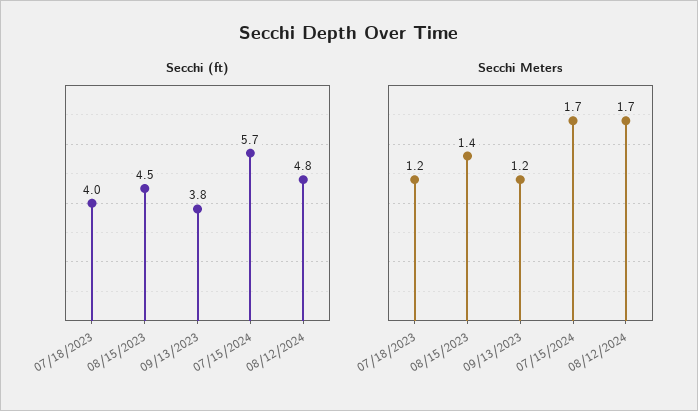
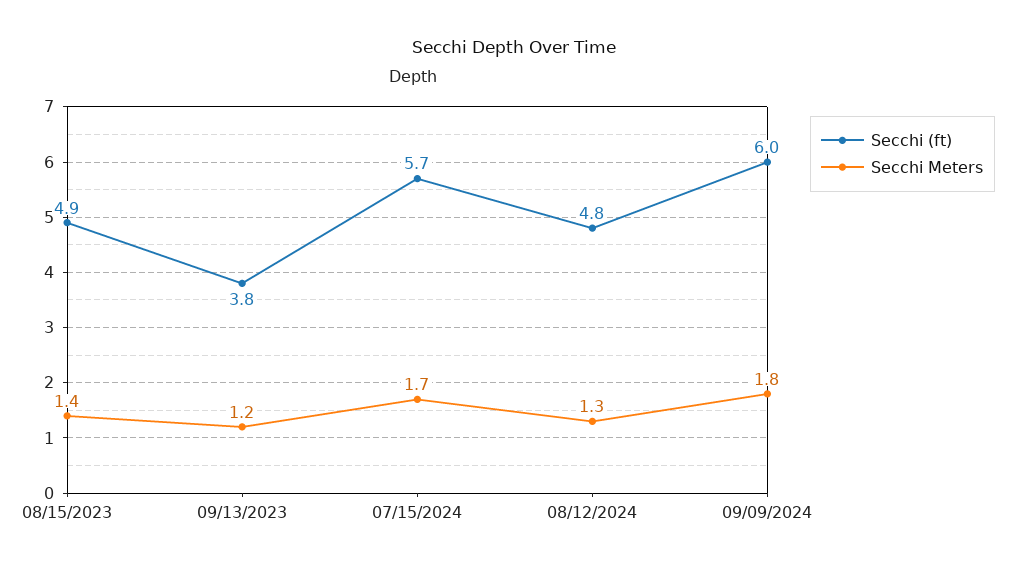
Secchi (ft), 07/18/2023: 4 -> none
Secchi (ft), 08/15/2023: 4.5 -> 4.9
Secchi Meters, 07/18/2023: 1.2 -> none
Secchi Meters, 08/12/2024: 1.7 -> 1.3
Secchi (ft), 09/09/2024: none -> 6
Secchi Meters, 09/09/2024: none -> 1.8

